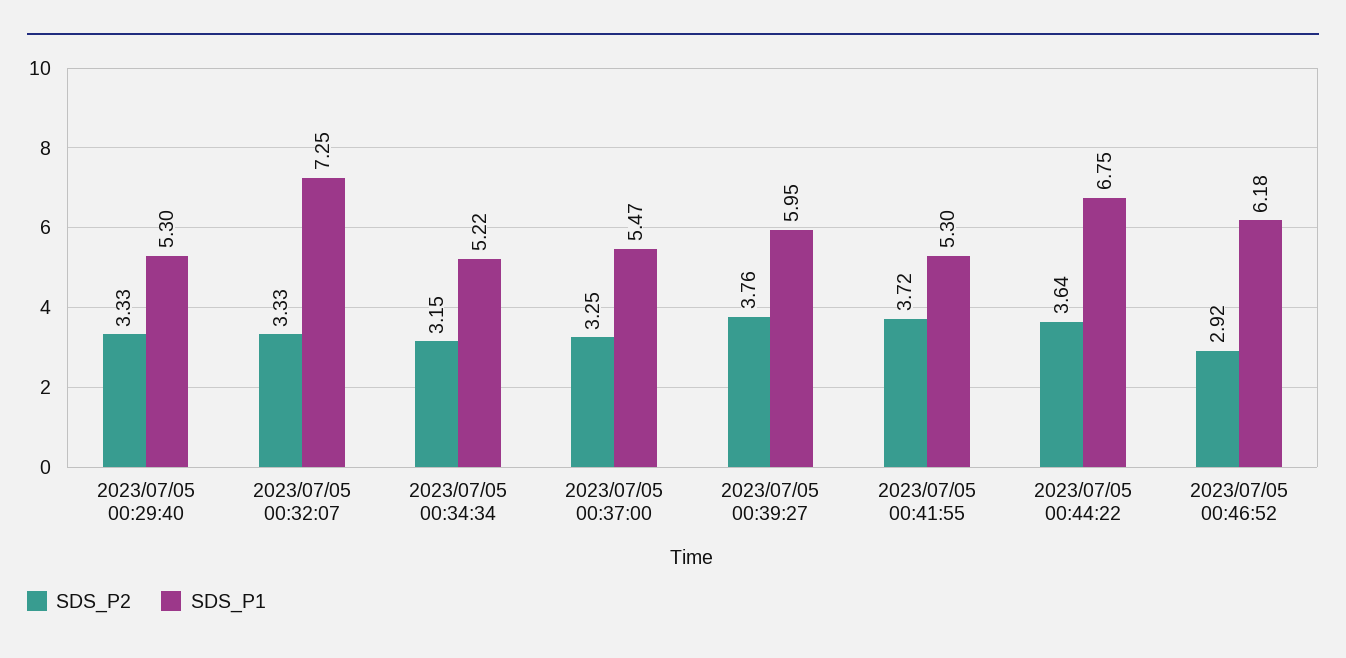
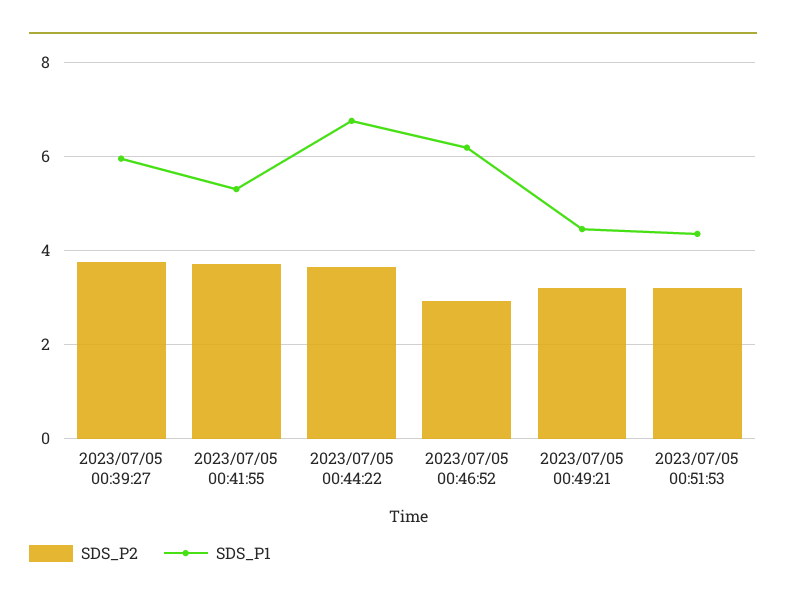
SDS_P2, 2023/07/05 00:29:40: 3.33 -> none
SDS_P1, 2023/07/05 00:29:40: 5.3 -> none
SDS_P2, 2023/07/05 00:32:07: 3.33 -> none
SDS_P1, 2023/07/05 00:32:07: 7.25 -> none
SDS_P2, 2023/07/05 00:34:34: 3.15 -> none
SDS_P1, 2023/07/05 00:34:34: 5.22 -> none
SDS_P2, 2023/07/05 00:37:00: 3.25 -> none
SDS_P1, 2023/07/05 00:37:00: 5.47 -> none
SDS_P2, 2023/07/05 00:49:21: none -> 3.2
SDS_P1, 2023/07/05 00:49:21: none -> 4.4
SDS_P2, 2023/07/05 00:51:53: none -> 3.2
SDS_P1, 2023/07/05 00:51:53: none -> 4.4

